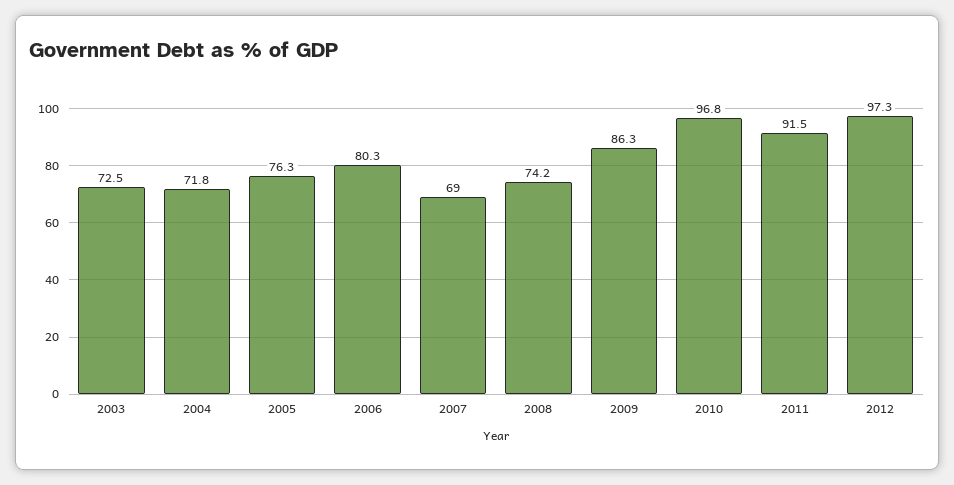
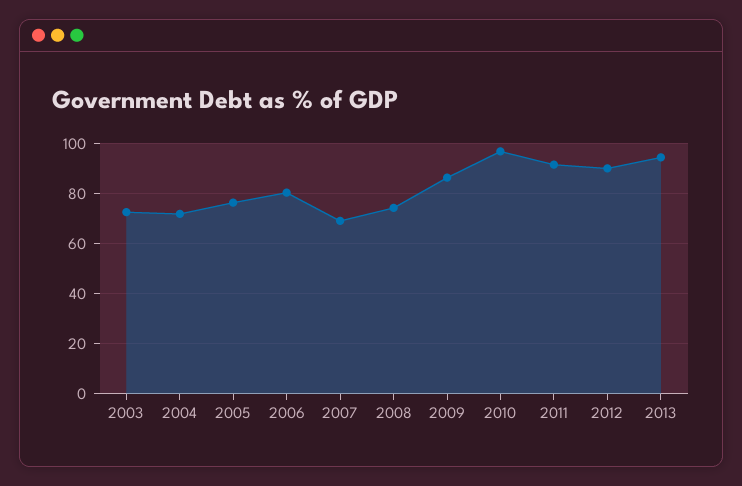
2012: 97.3 -> 90
2013: none -> 95

